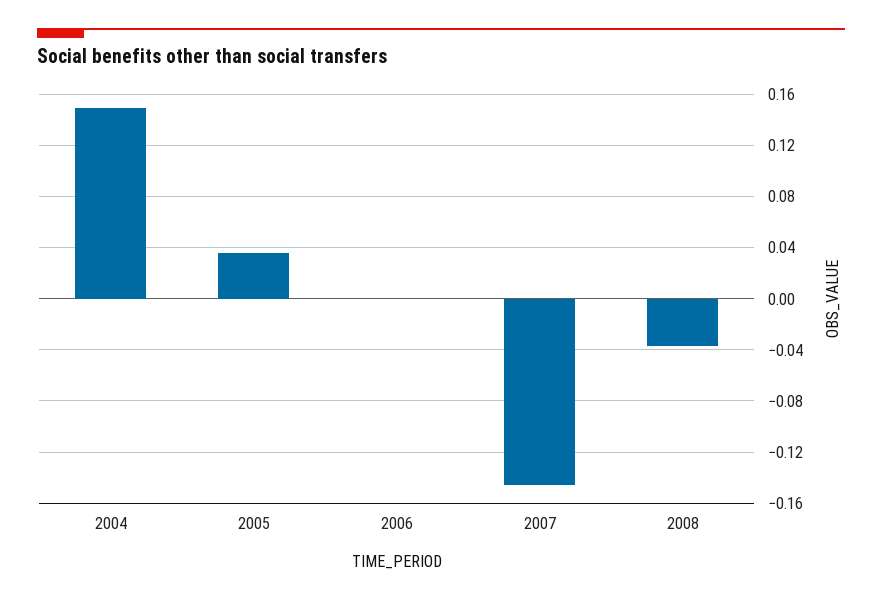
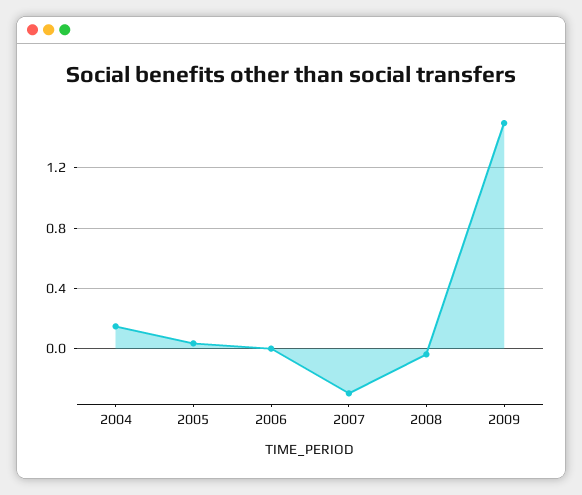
2007: -0.145 -> -0.3
2009: none -> 1.5

